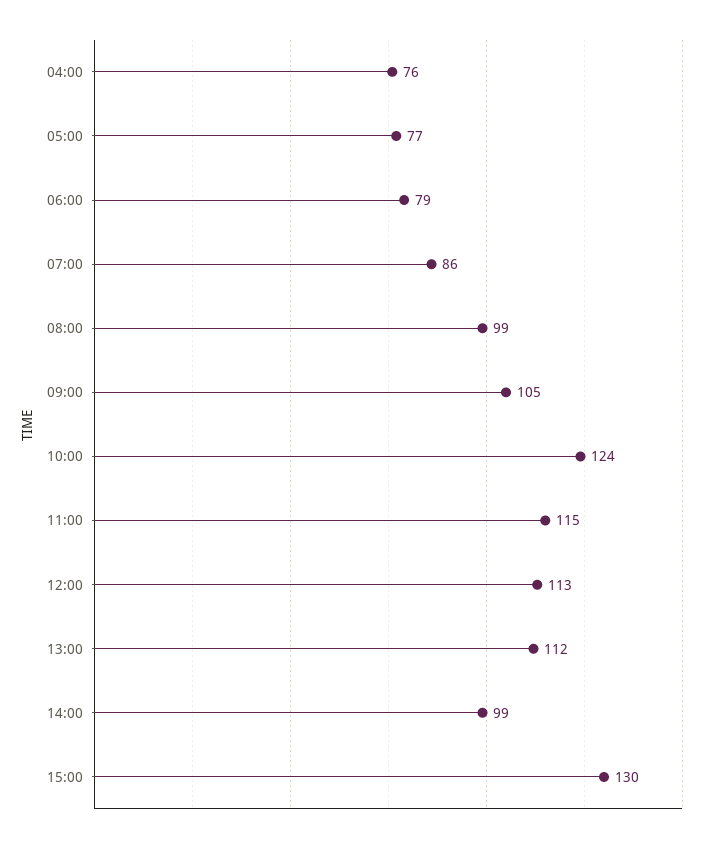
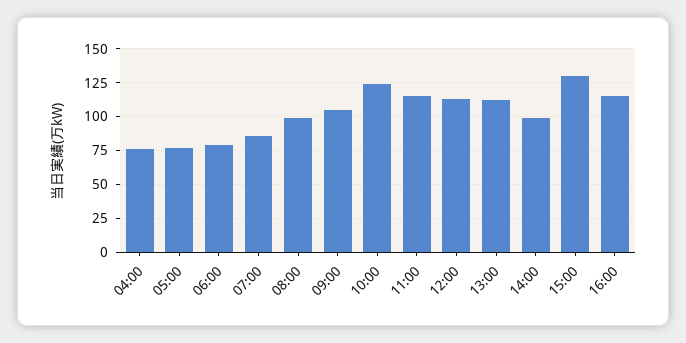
16:00: none -> 115

